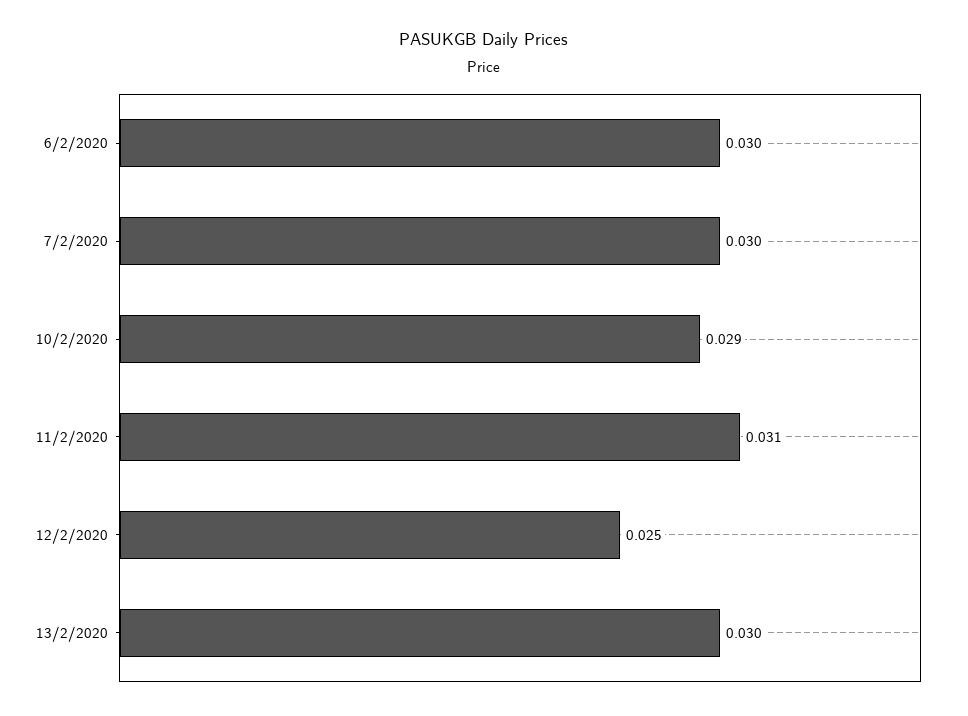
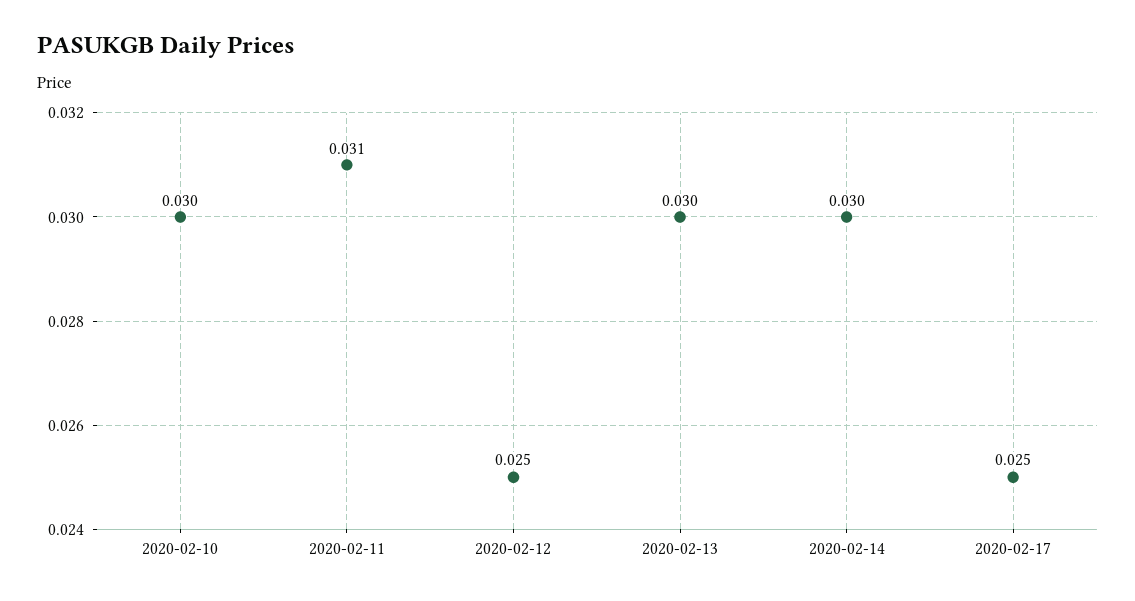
6/2/2020: 0.03 -> none
7/2/2020: 0.03 -> none
10/2/2020: 0.029 -> 0.03
2020-02-14: none -> 0.03
2020-02-17: none -> 0.025

